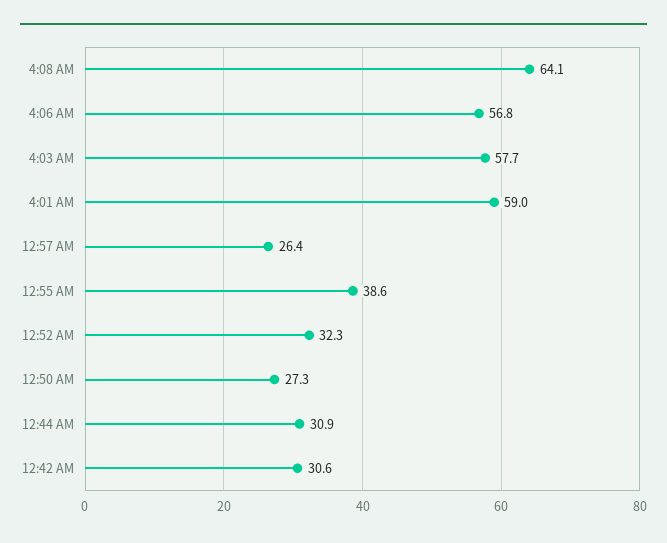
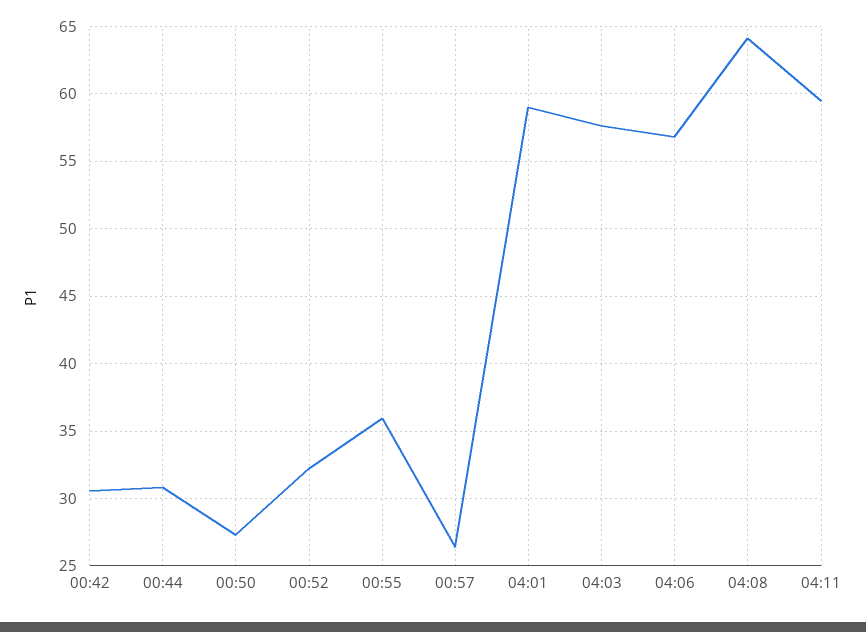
12:55 AM: 38.6 -> 36
04:11: none -> 59.5

